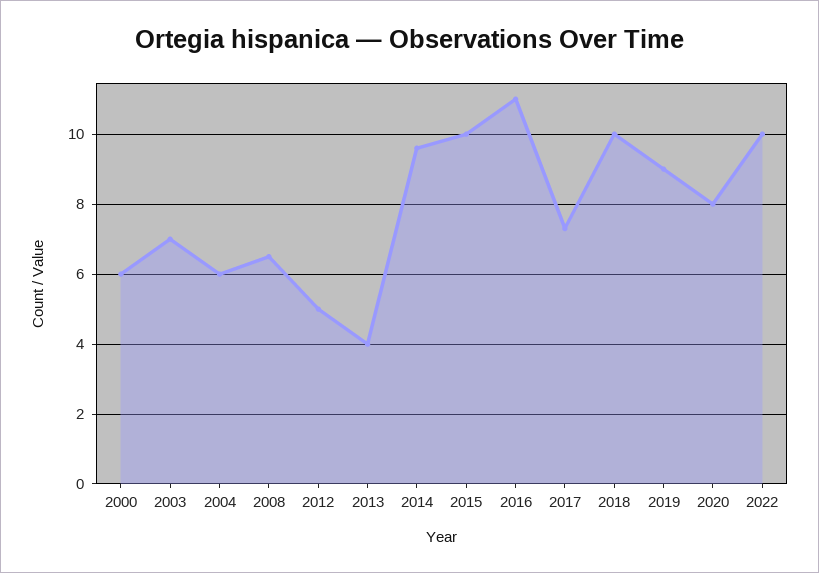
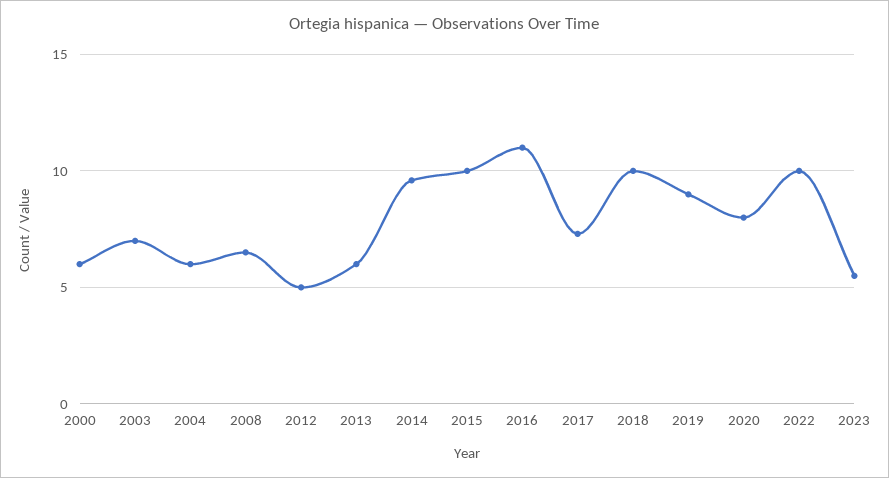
2013: 4 -> 6
2023: none -> 5.5

